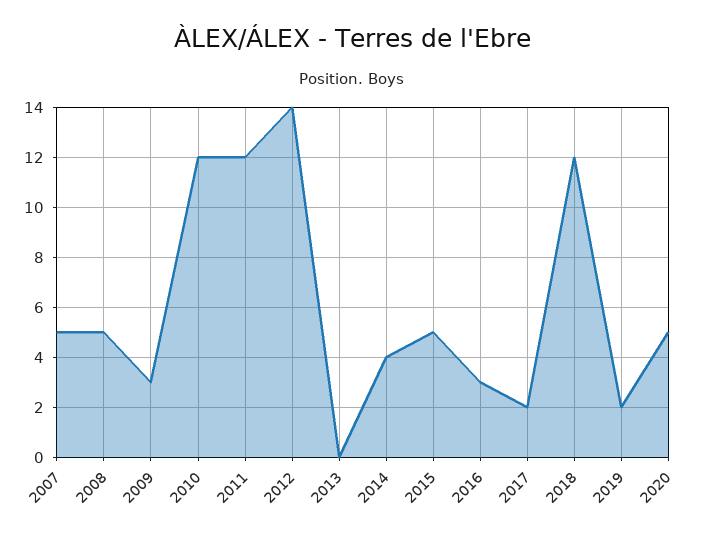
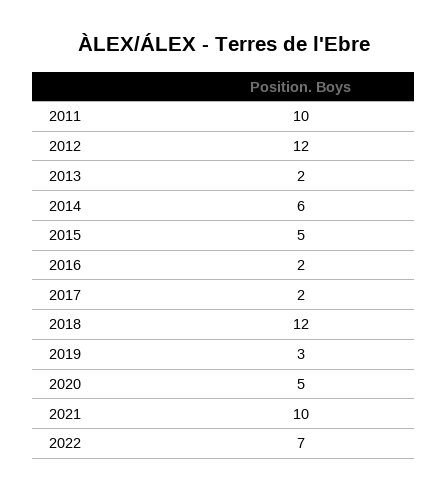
2007: 5 -> none
2008: 5 -> none
2009: 3 -> none
2010: 12 -> none
2011: 12 -> 10
2012: 14 -> 12
2013: 0 -> 2
2014: 4 -> 6
2016: 3 -> 2
2019: 2 -> 3
2021: none -> 10
2022: none -> 7

